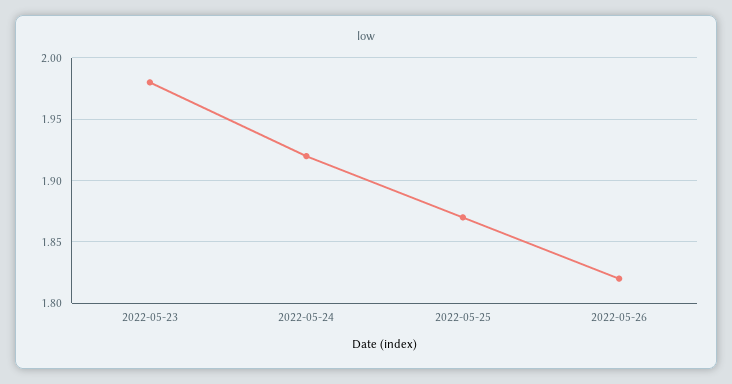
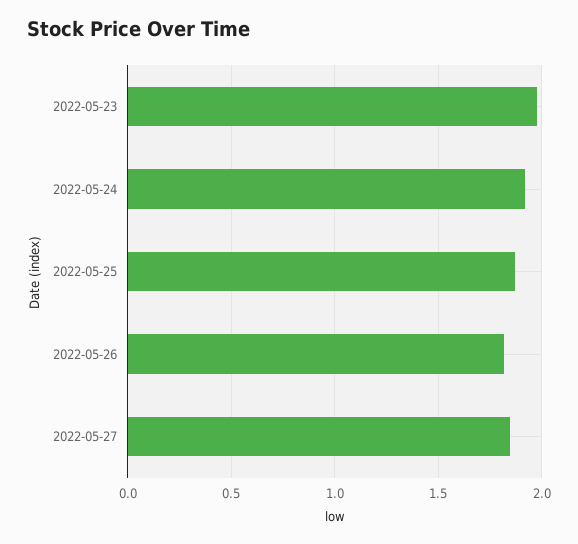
2022-05-27: none -> 1.85

